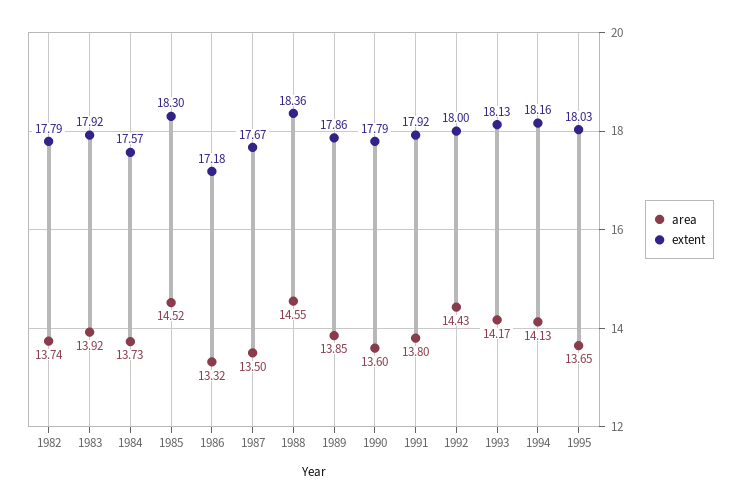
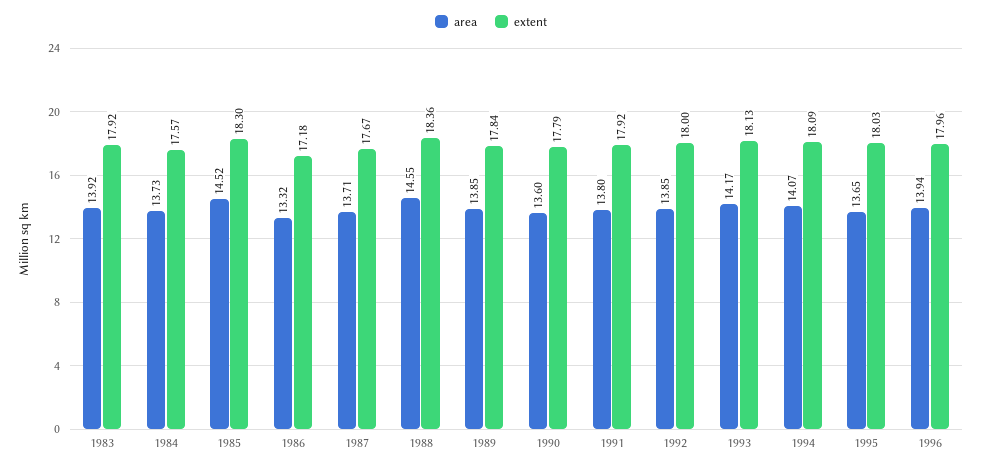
area, 1982: 13.74 -> none
extent, 1982: 17.79 -> none
area, 1987: 13.5 -> 13.71
extent, 1989: 17.86 -> 17.84
area, 1992: 14.43 -> 13.85
area, 1994: 14.13 -> 14.07
extent, 1994: 18.16 -> 18.09
area, 1996: none -> 13.94
extent, 1996: none -> 17.96

